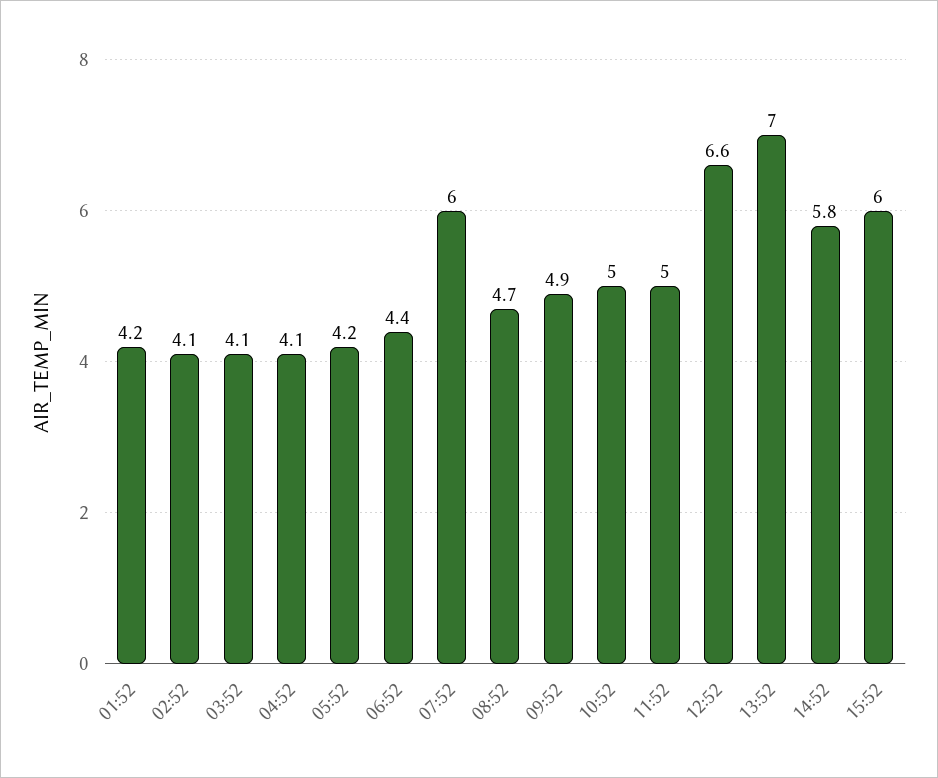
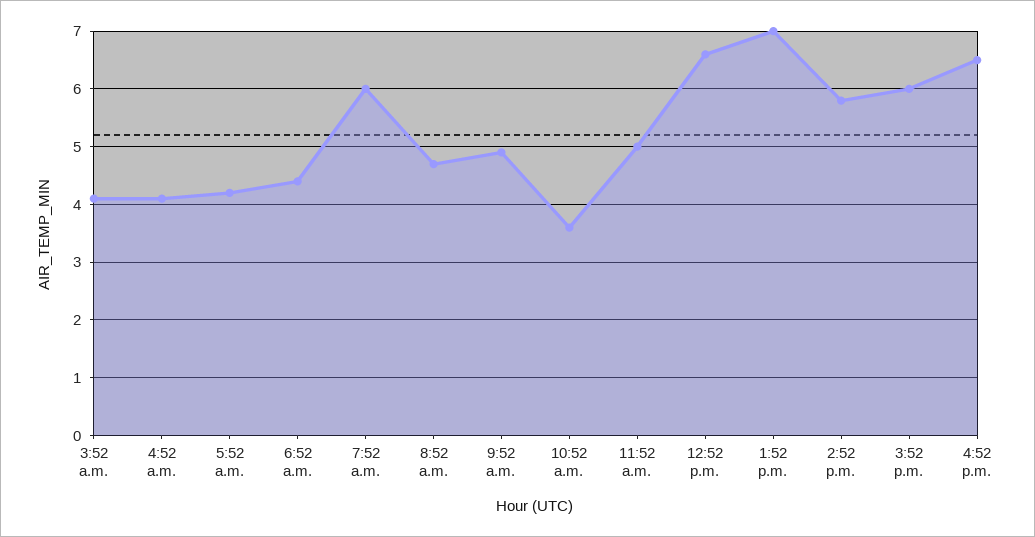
01:52: 4.2 -> none
02:52: 4.1 -> none
10:52: 5 -> 3.5
4:52 p.m.: none -> 6.5

